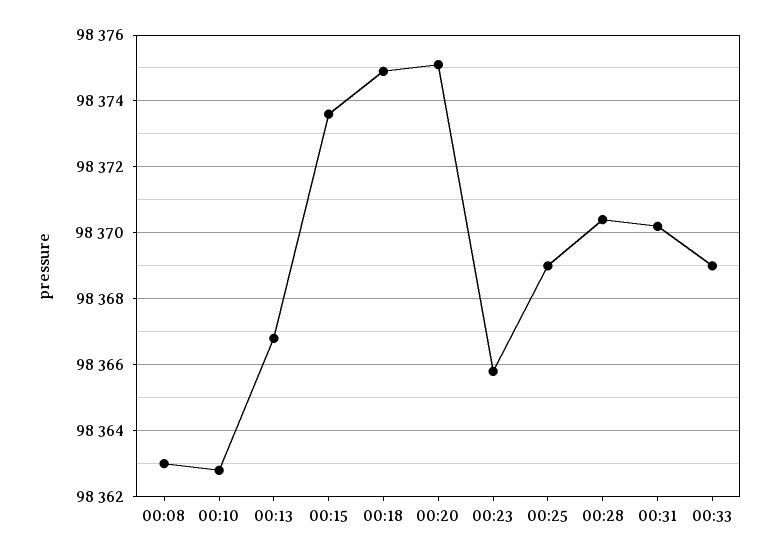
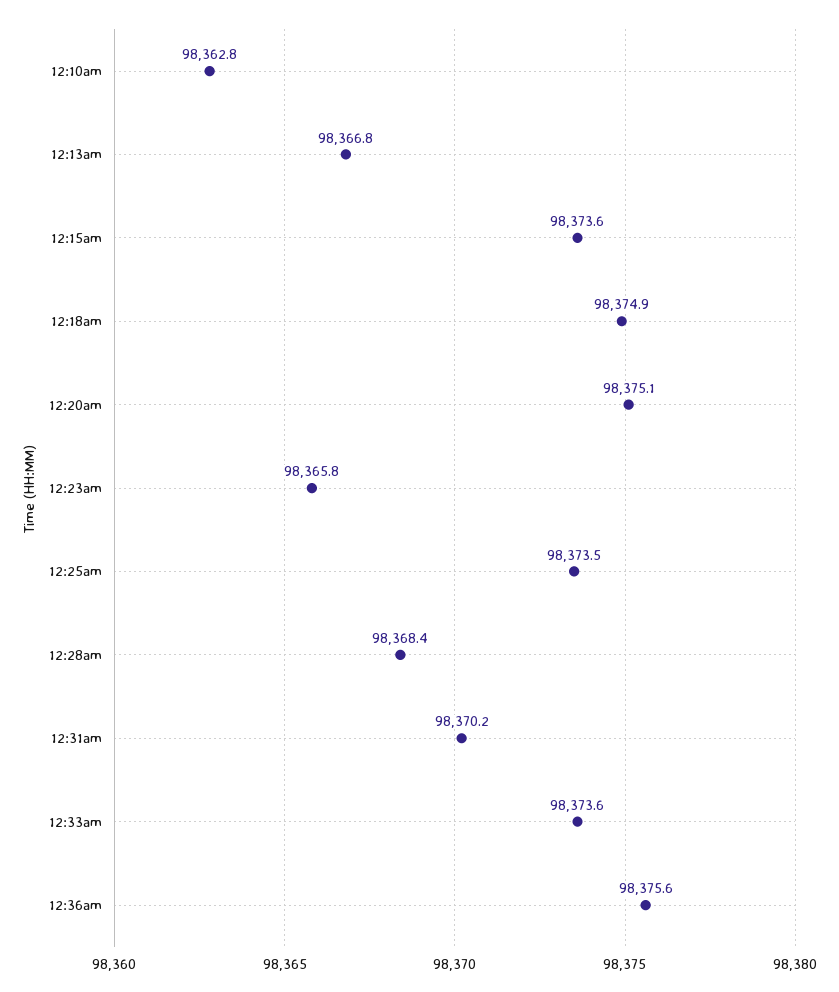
00:08: 98363 -> none
00:25: 98369 -> 98373.5
00:28: 98370.5 -> 98368.4
00:33: 98369 -> 98373.6
12:36am: none -> 98375.6

